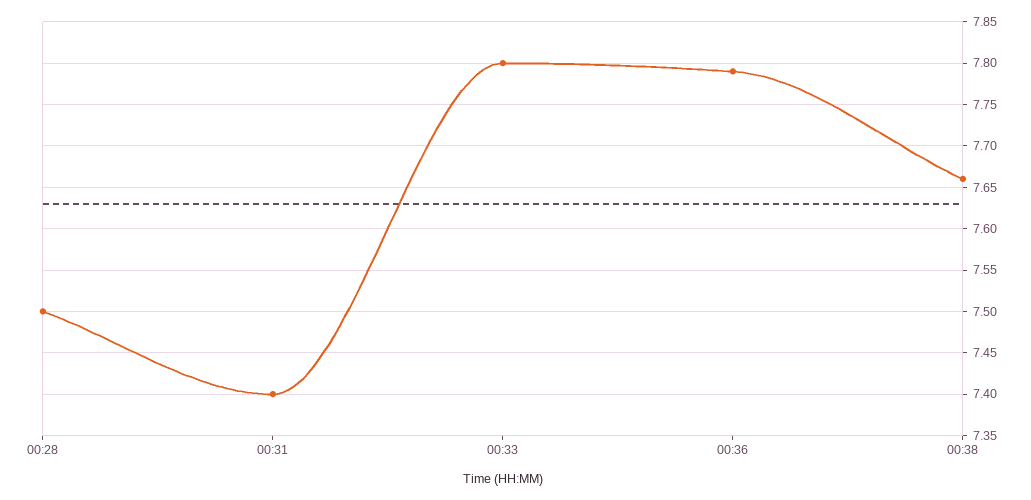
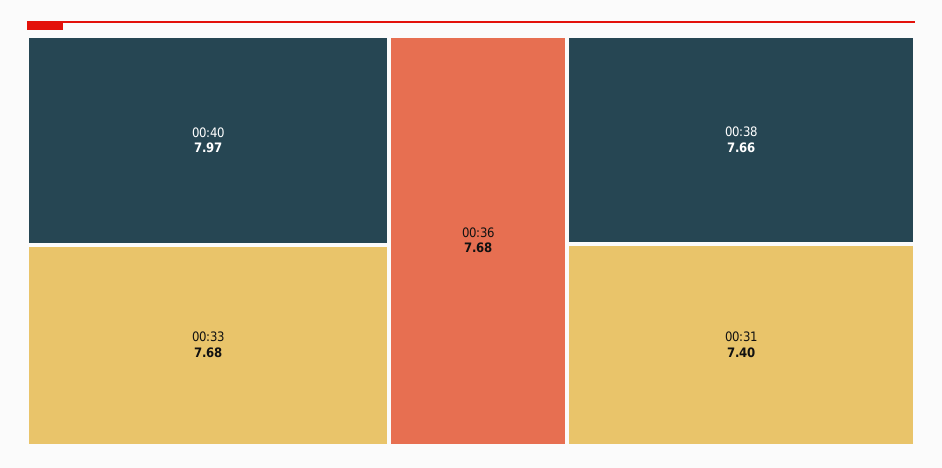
00:28: 7.5 -> none
00:33: 7.8 -> 7.68
00:36: 7.79 -> 7.68
00:40: none -> 7.97

